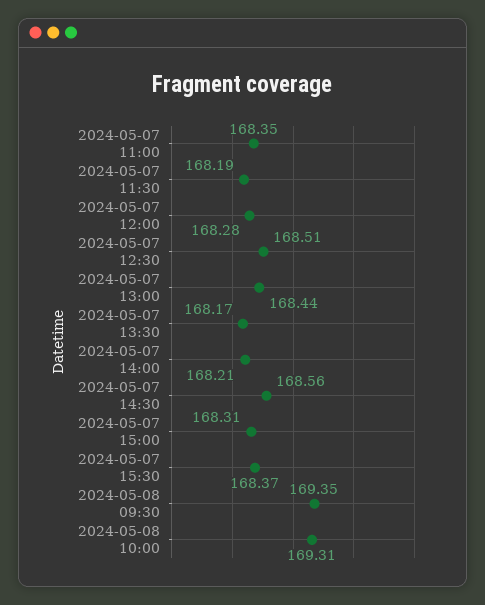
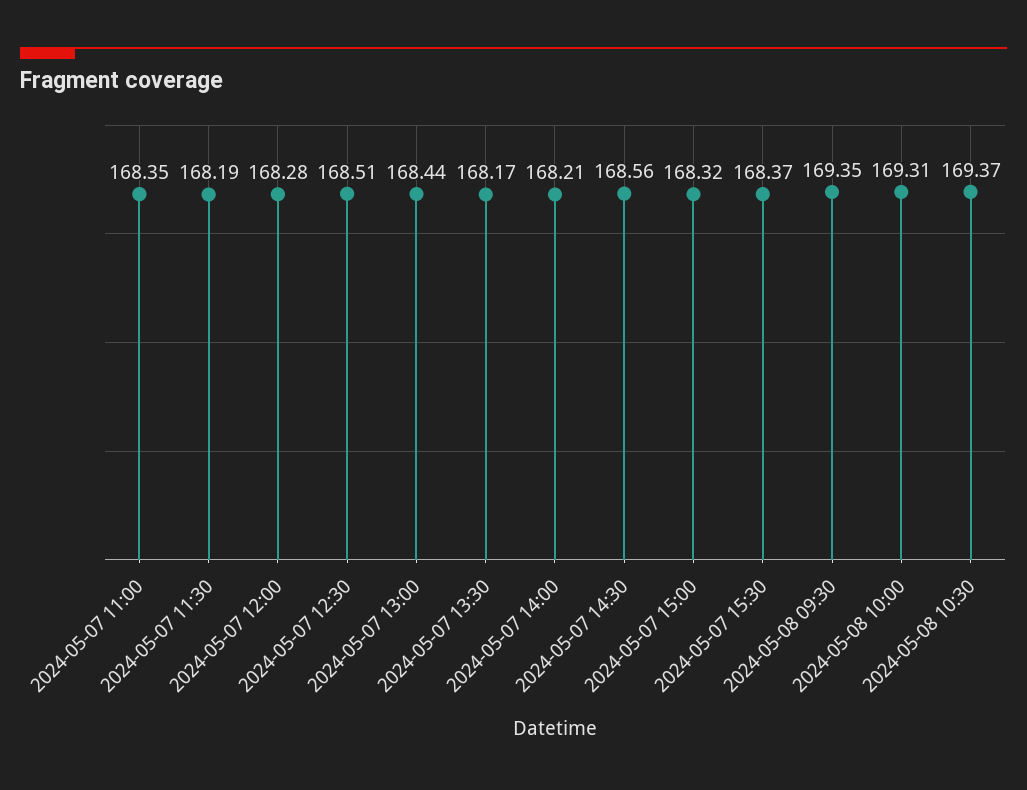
2024-05-07 15:00: 168.31 -> 168.32
2024-05-08 10:30: none -> 169.37

